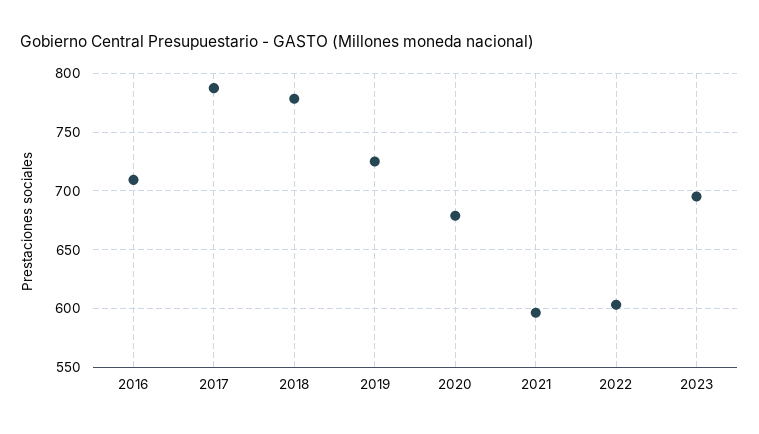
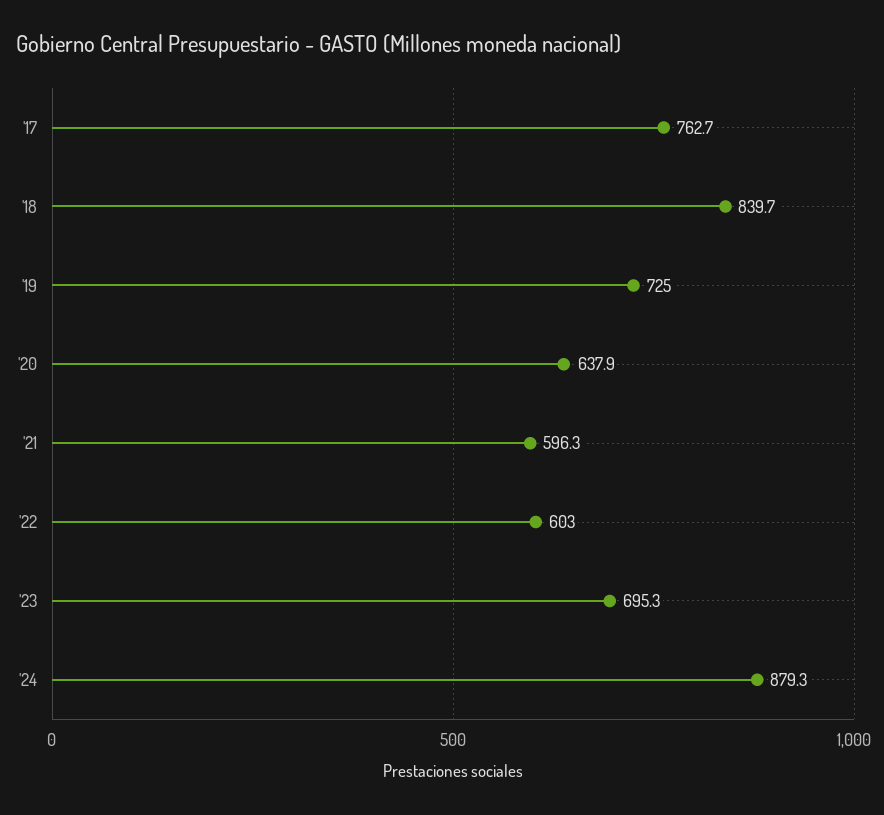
2016: 710 -> none
2017: 790 -> 762.7
2018: 780 -> 839.7
2020: 680 -> 637.9
'24: none -> 879.3

